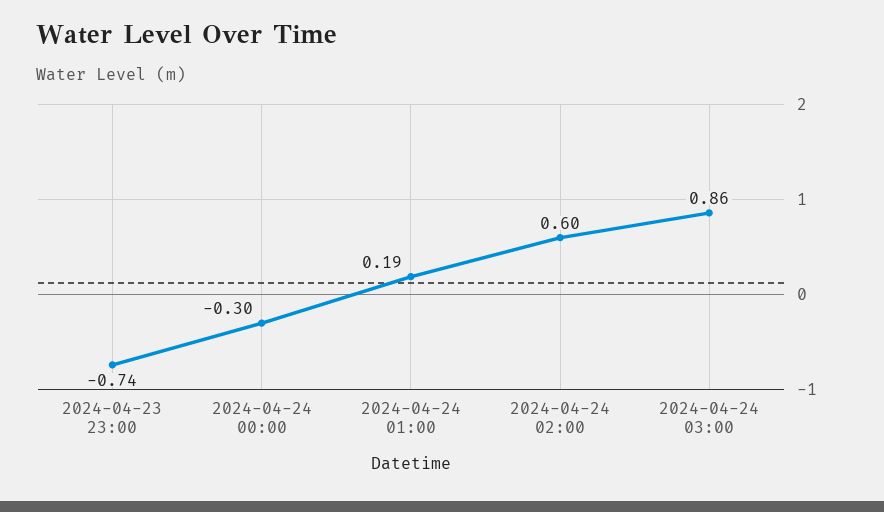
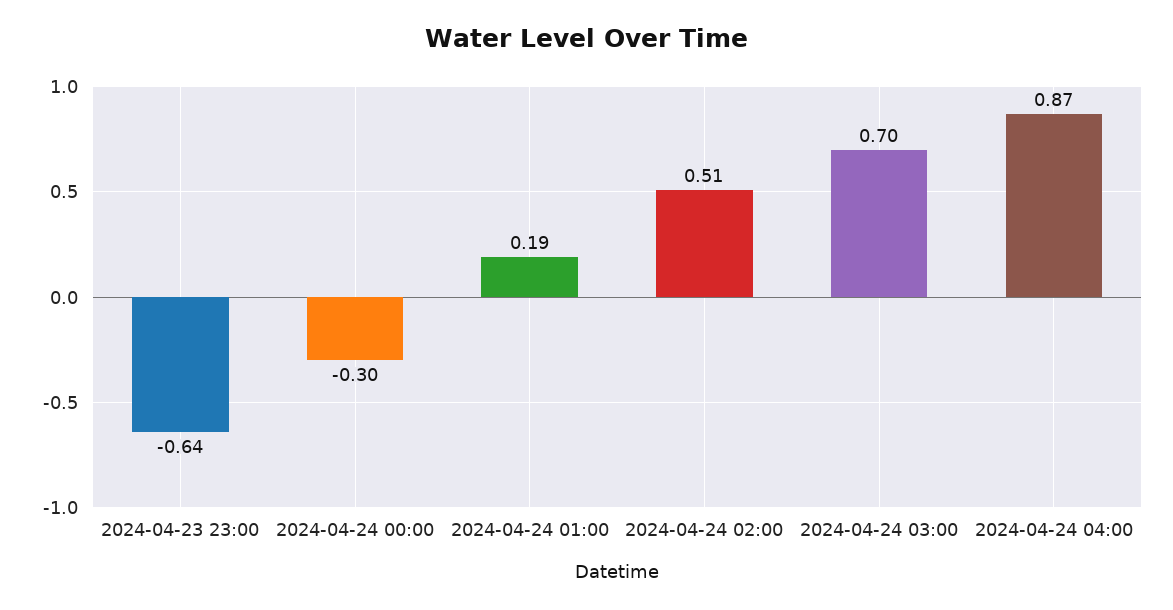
2024-04-23 23:00: -0.74 -> -0.64
2024-04-24 02:00: 0.6 -> 0.51
2024-04-24 03:00: 0.86 -> 0.7
2024-04-24 04:00: none -> 0.87

